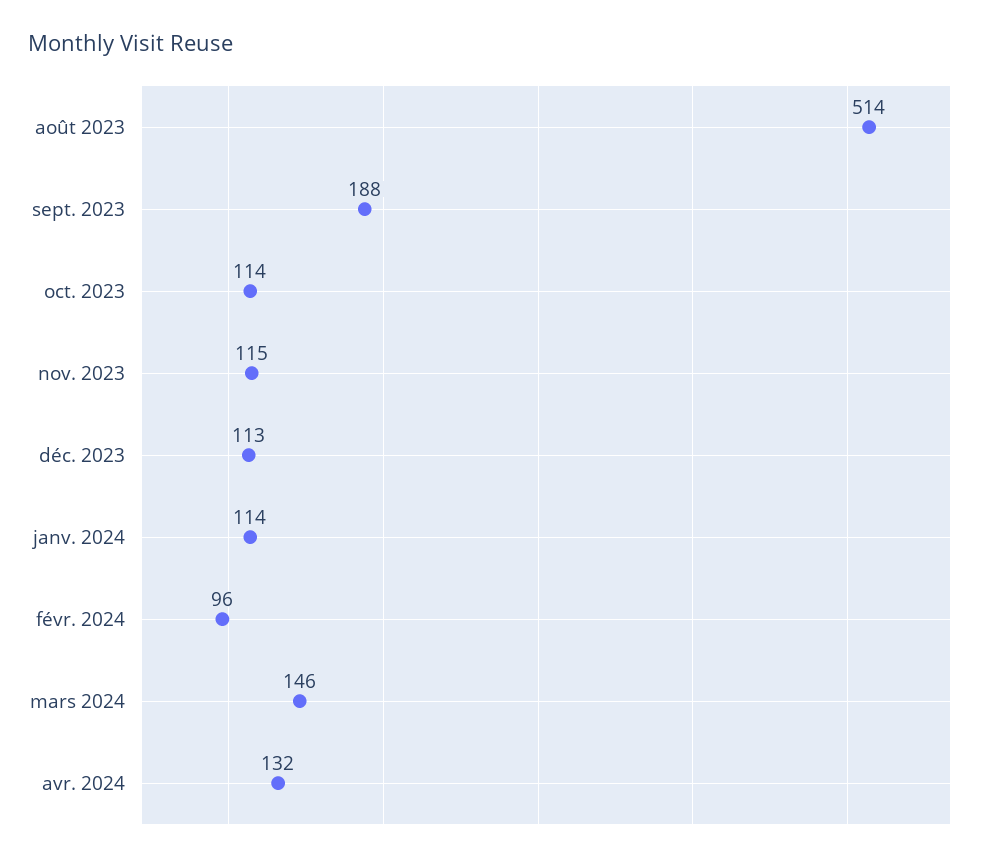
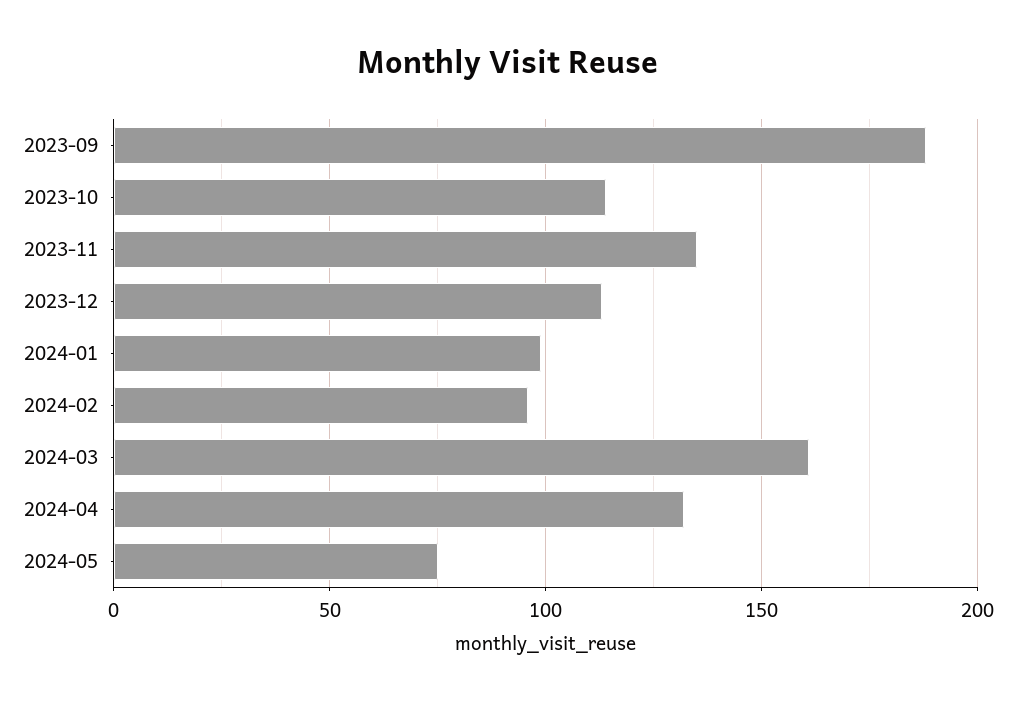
août 2023: 514 -> none
nov. 2023: 115 -> 135
janv. 2024: 114 -> 100
mars 2024: 146 -> 160
2024-05: none -> 75

